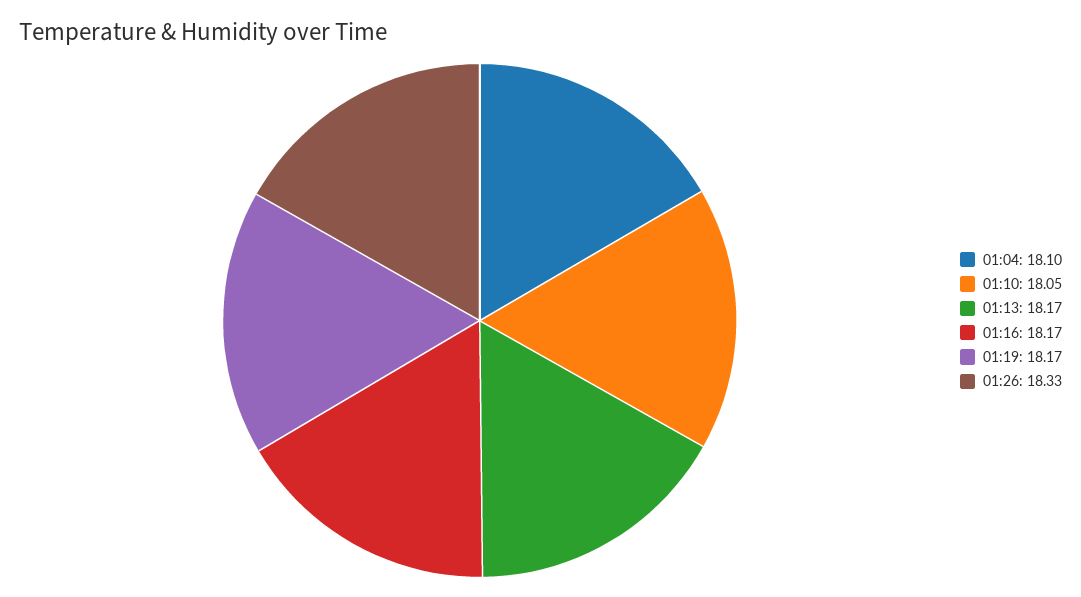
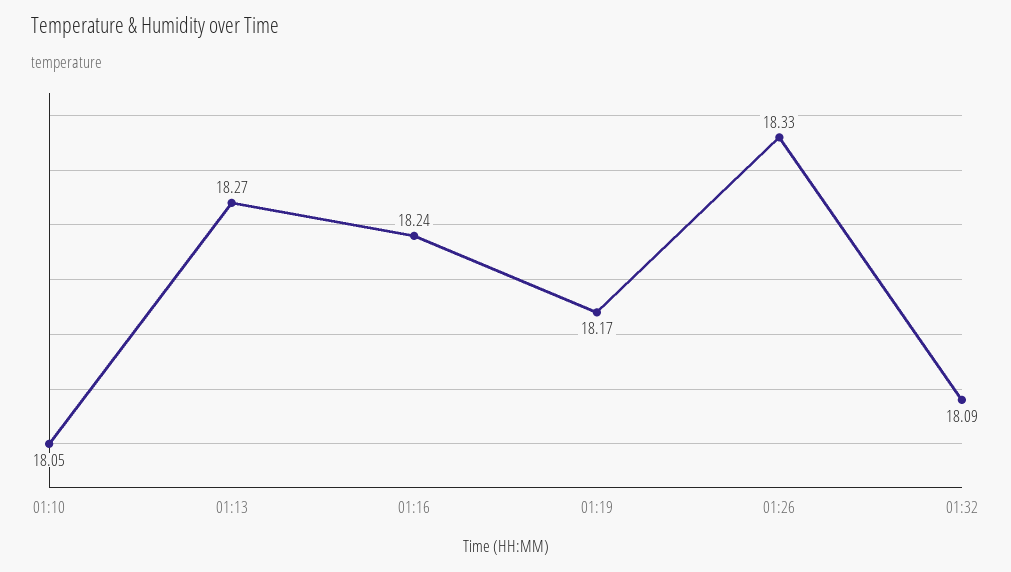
01:04: 18.1 -> none
01:13: 18.17 -> 18.27
01:16: 18.17 -> 18.24
01:32: none -> 18.09

